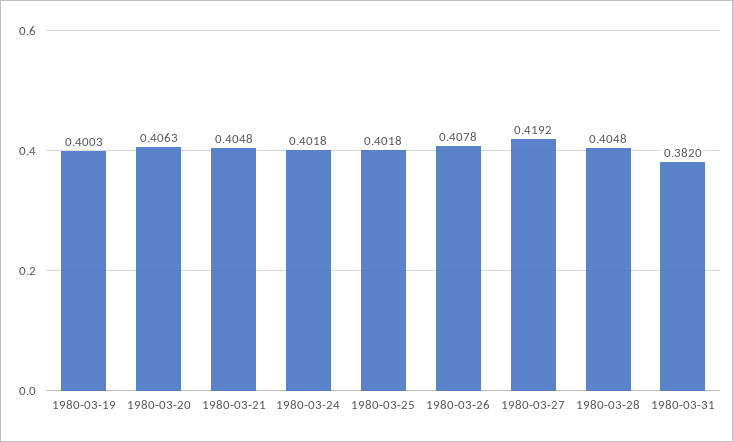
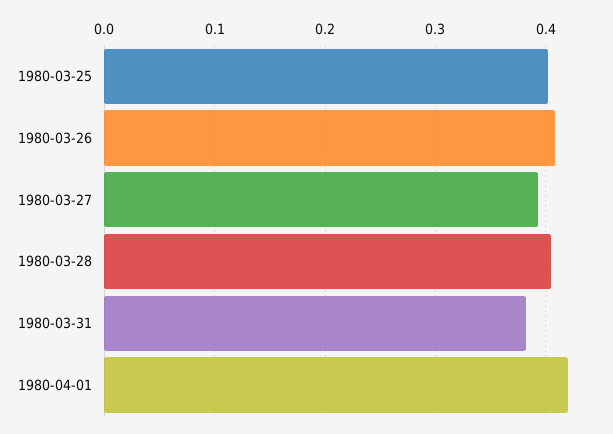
1980-03-19: 0.4003 -> none
1980-03-20: 0.4063 -> none
1980-03-21: 0.4048 -> none
1980-03-24: 0.4018 -> none
1980-03-27: 0.4192 -> 0.39
1980-04-01: none -> 0.42

